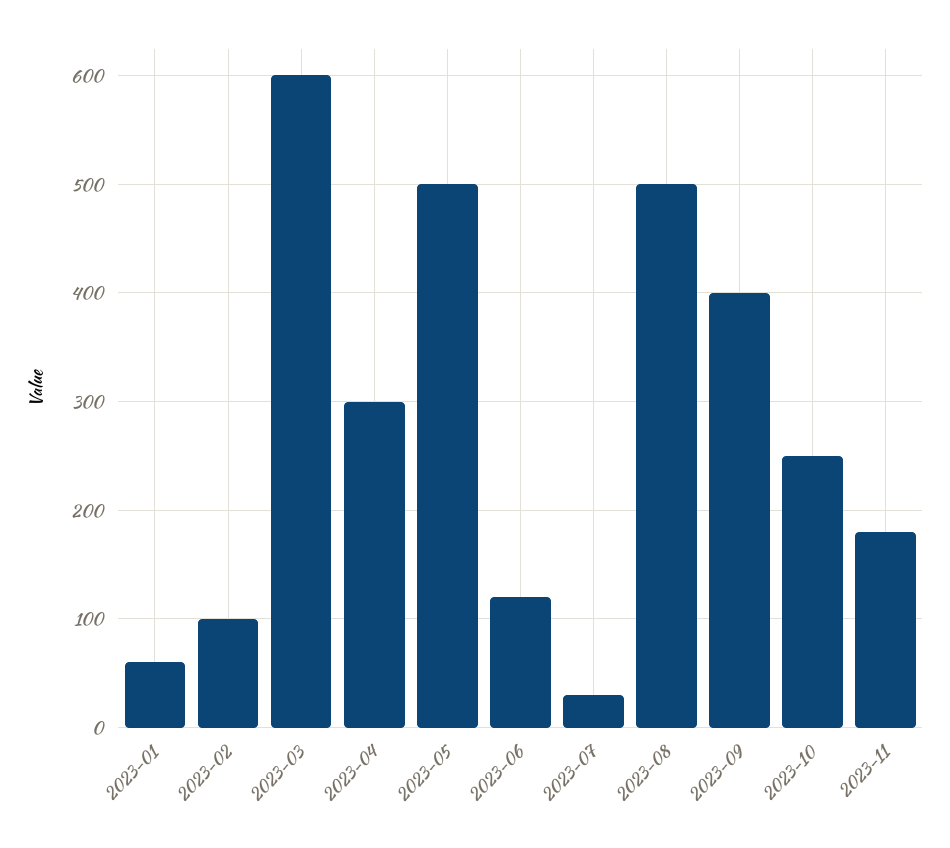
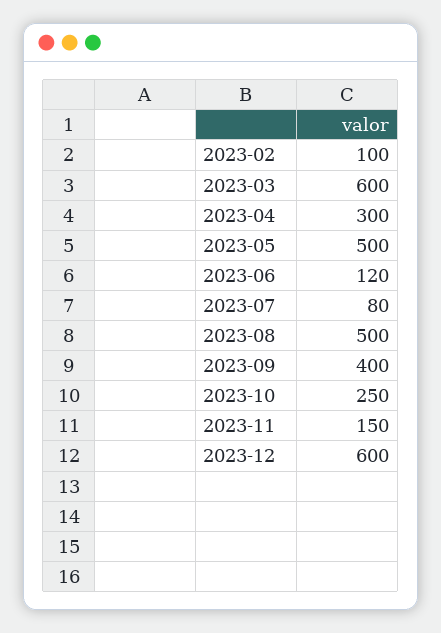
2023-01: 60 -> none
2023-07: 30 -> 80
2023-11: 180 -> 150
2023-12: none -> 600

